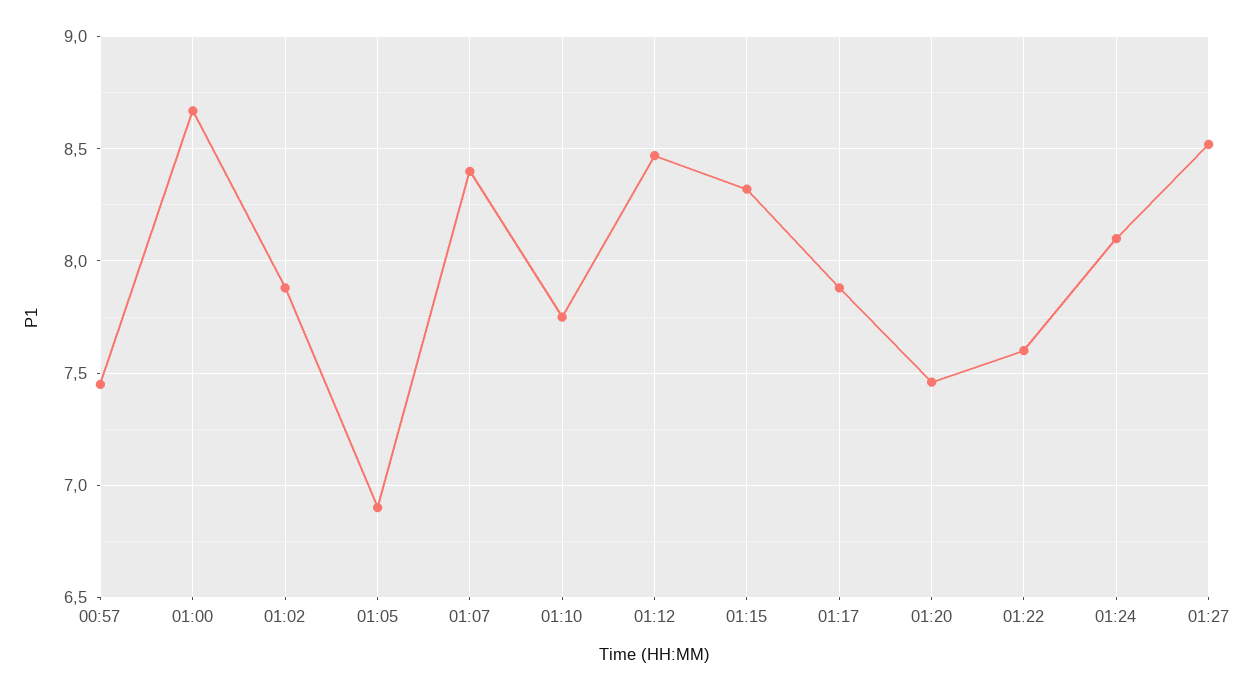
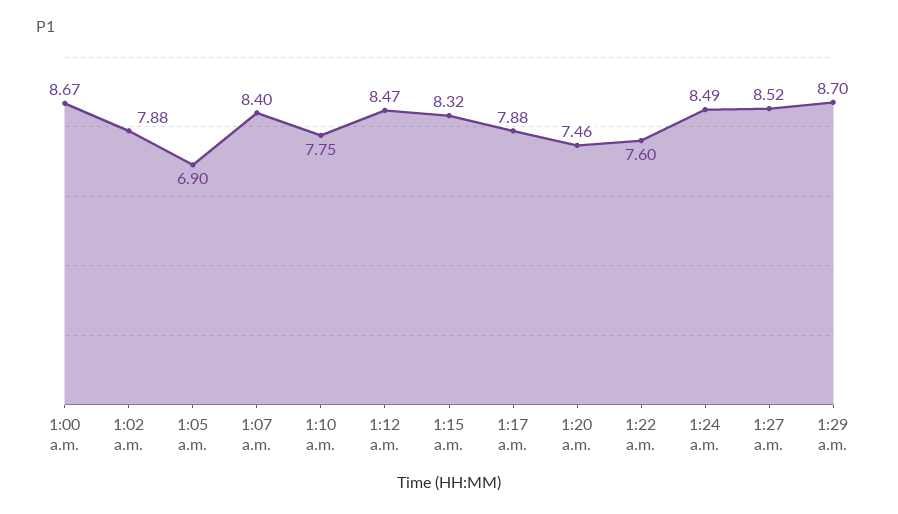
00:57: 7.45 -> none
01:24: 8.1 -> 8.49
1:29 a.m.: none -> 8.7

